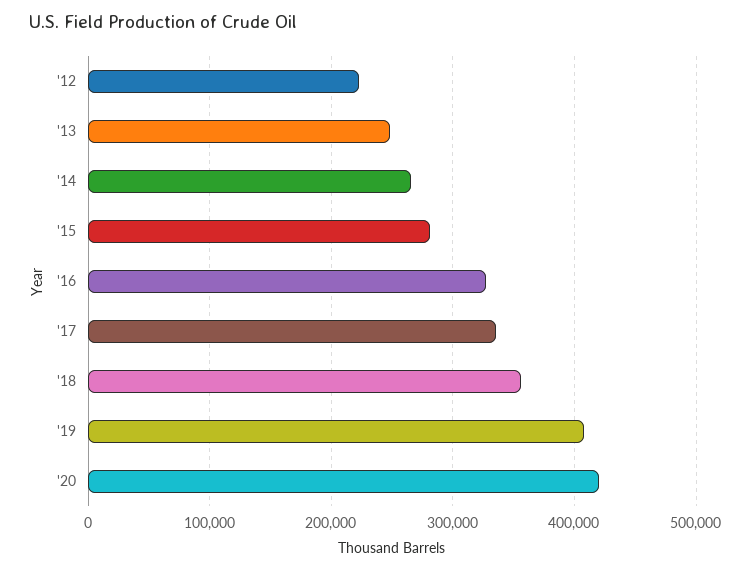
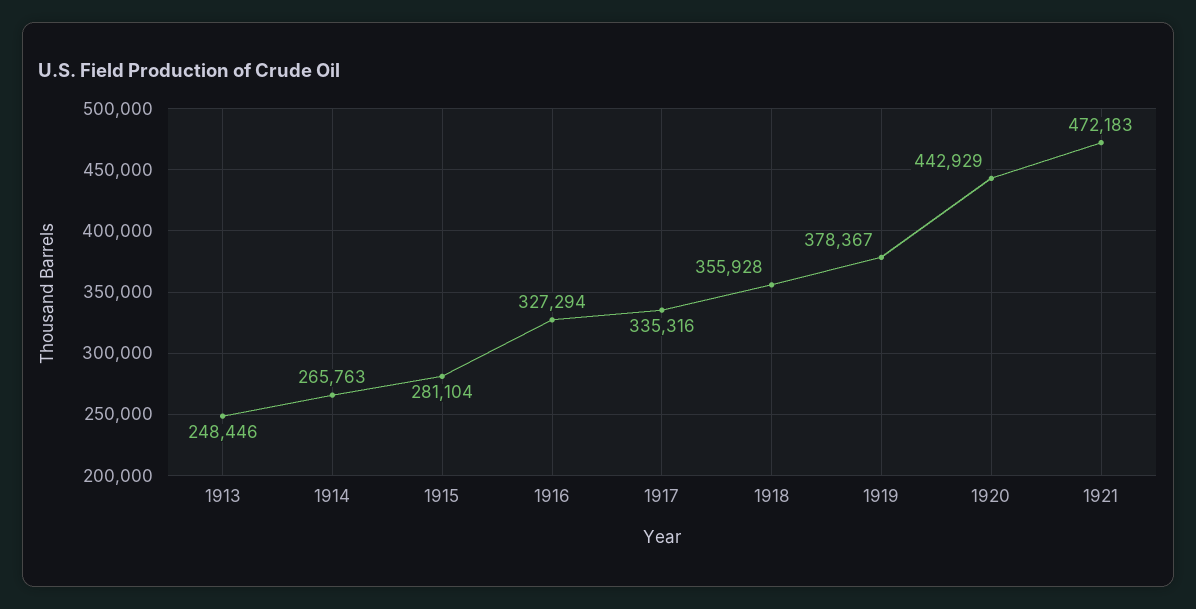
'12: 220000 -> none
'19: 410000 -> 378367
'20: 420000 -> 442929
1921: none -> 472183

